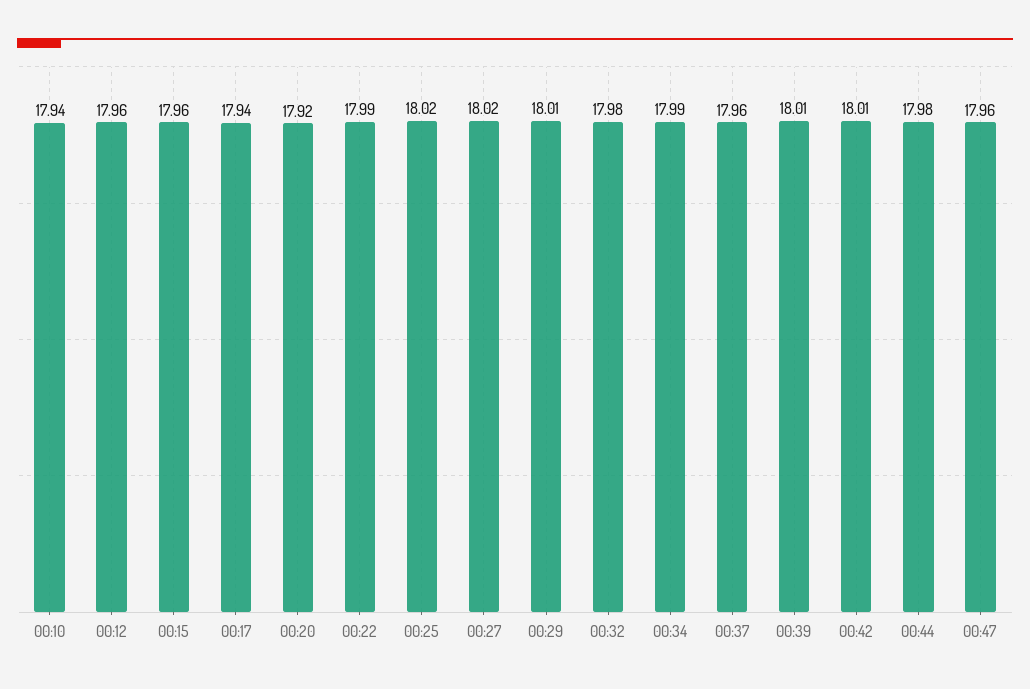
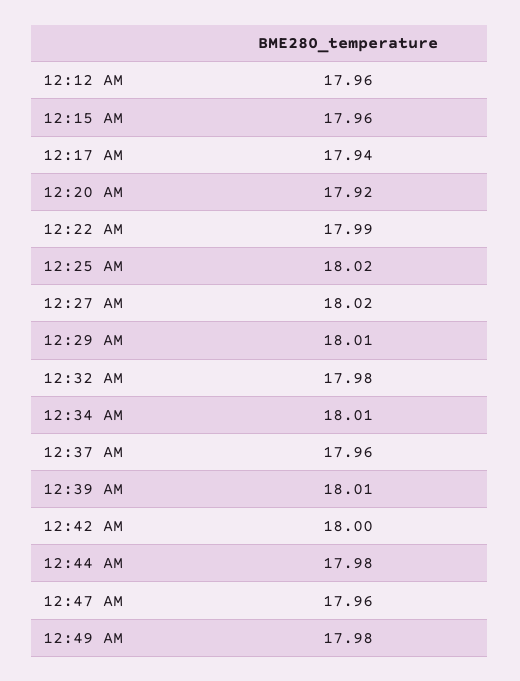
00:10: 17.94 -> none
00:34: 17.99 -> 18.01
00:42: 18.01 -> 18
12:49 AM: none -> 17.98

